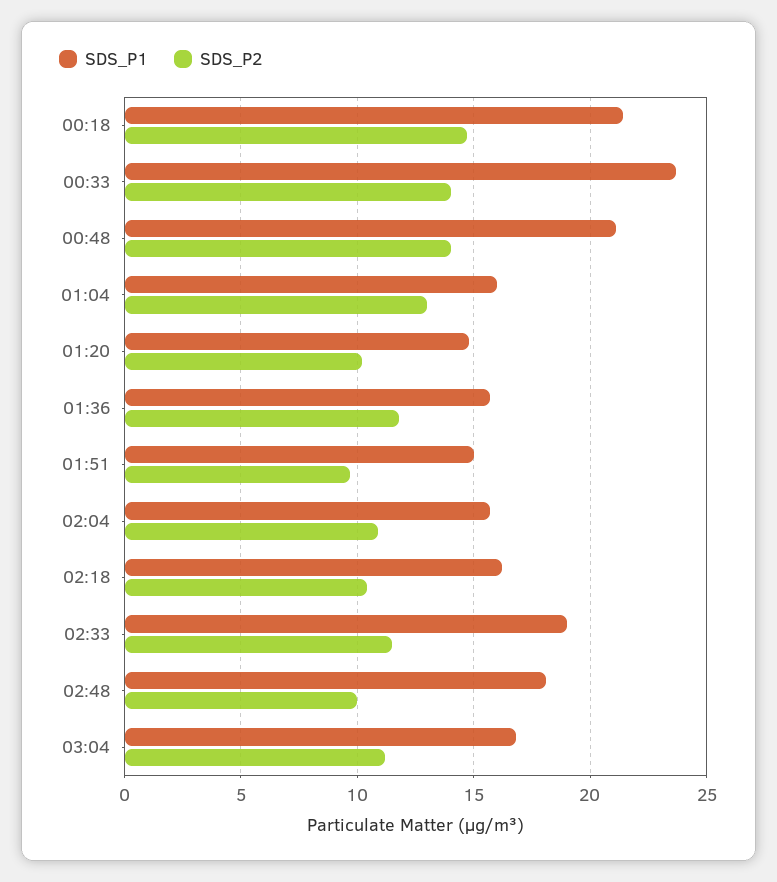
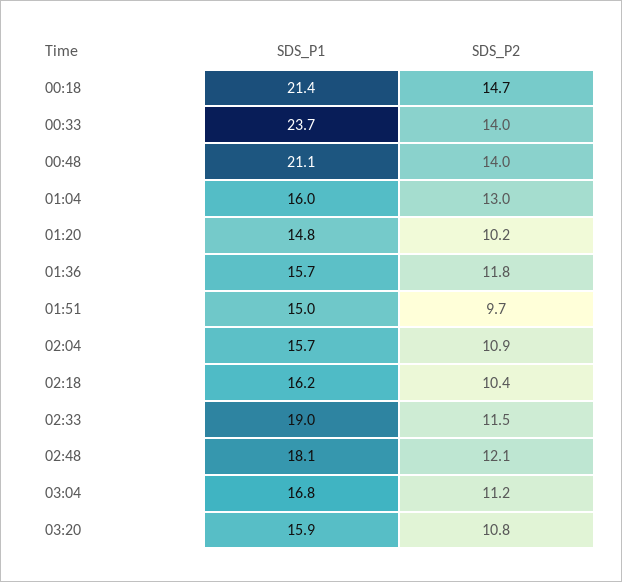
SDS_P2, 02:48: 10 -> 12.1
SDS_P1, 03:20: none -> 15.9
SDS_P2, 03:20: none -> 10.8

